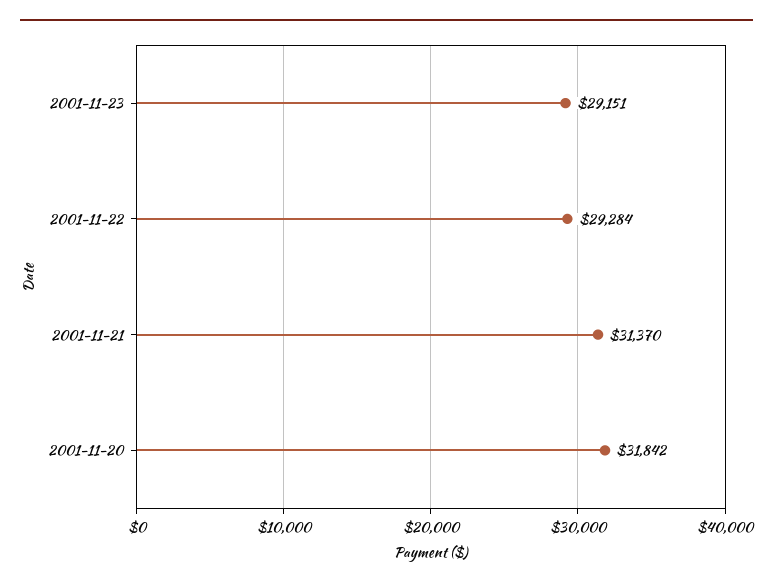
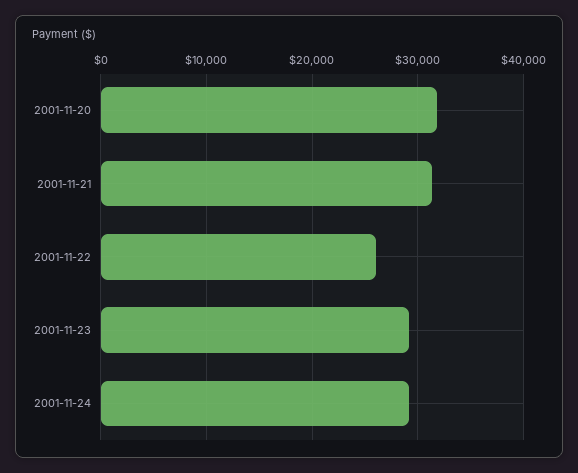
2001-11-22: 29284 -> 26000
2001-11-24: none -> 29000

